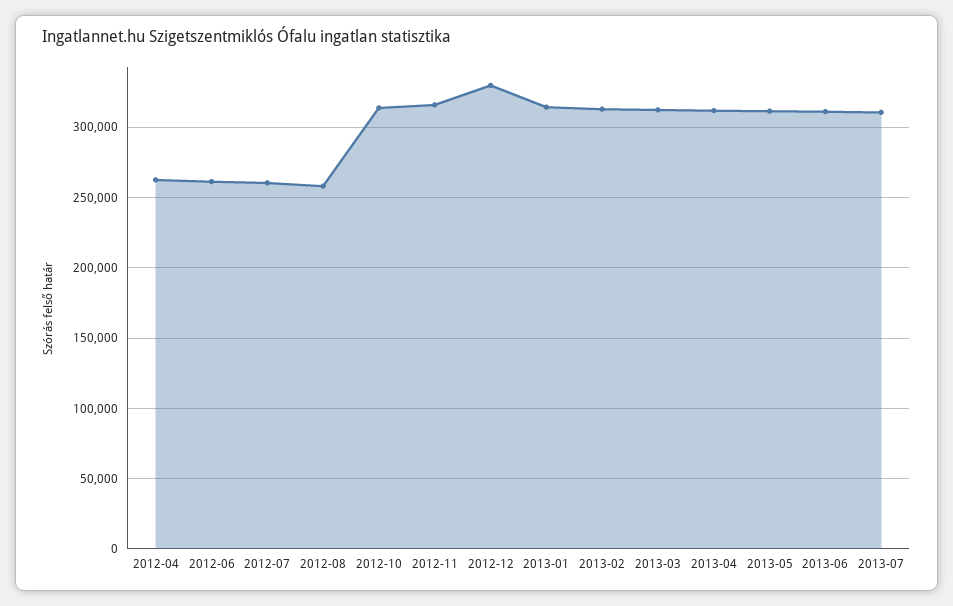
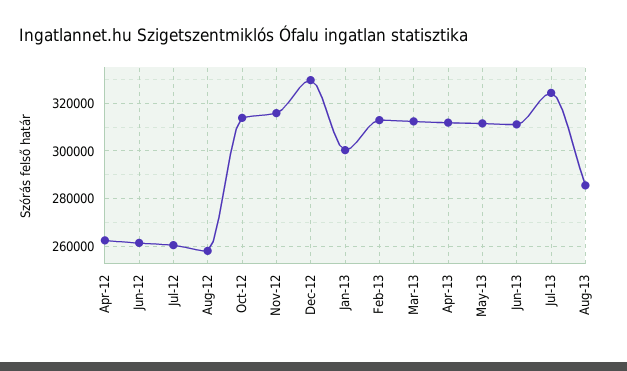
2013-01: 315000 -> 300000
2013-07: 310000 -> 325000
Aug-13: none -> 285000

